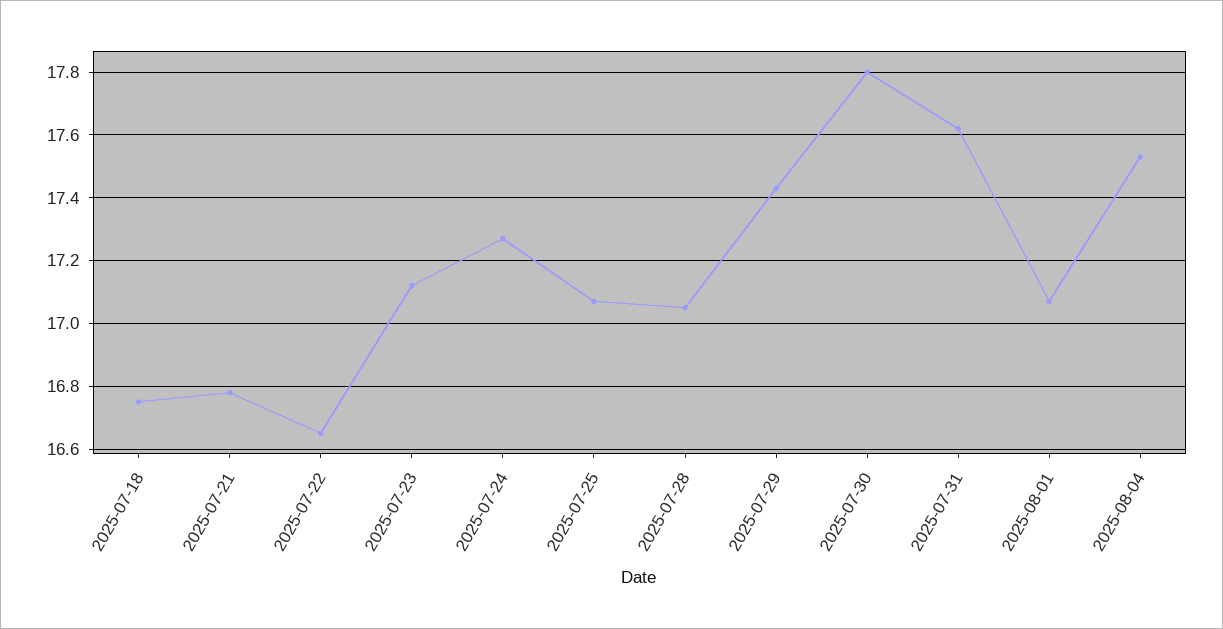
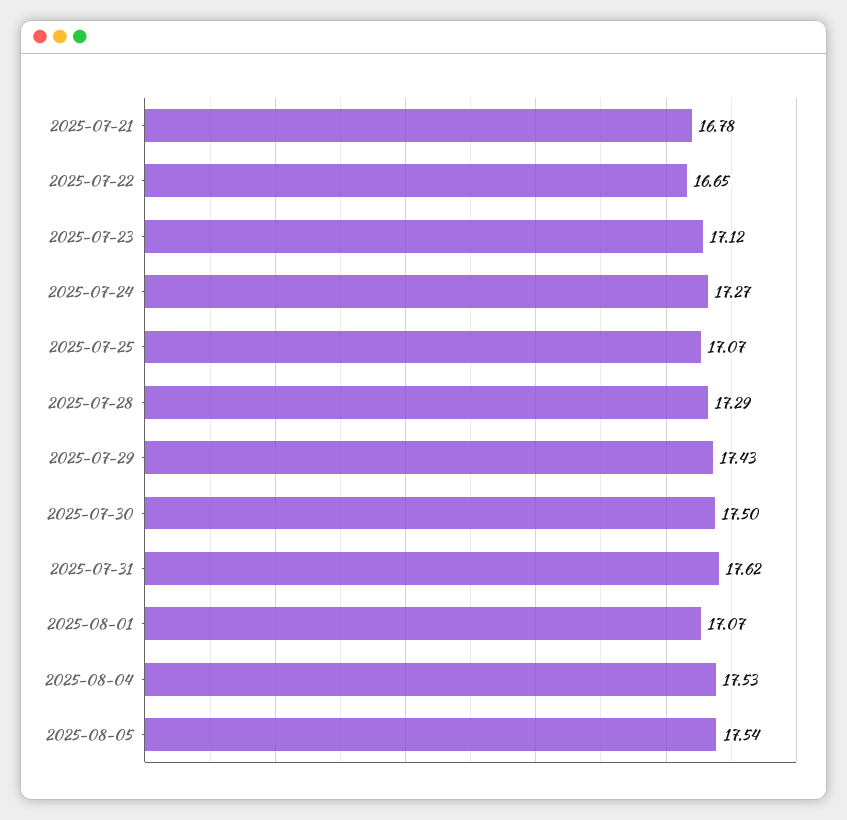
2025-07-18: 16.75 -> none
2025-07-28: 17.05 -> 17.29
2025-07-30: 17.8 -> 17.5
2025-08-05: none -> 17.54

